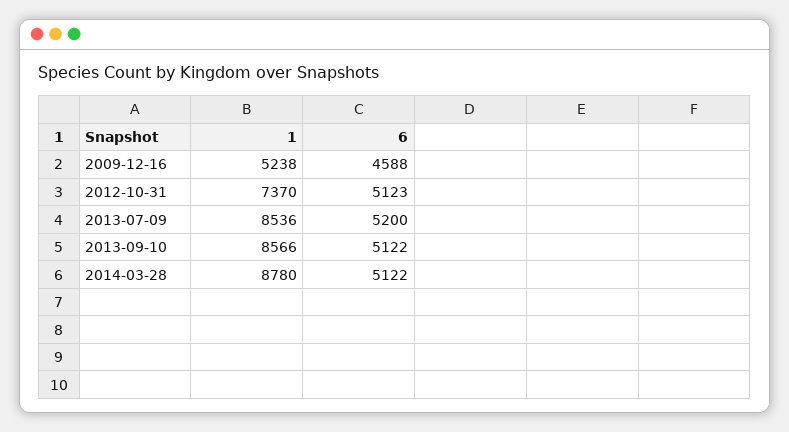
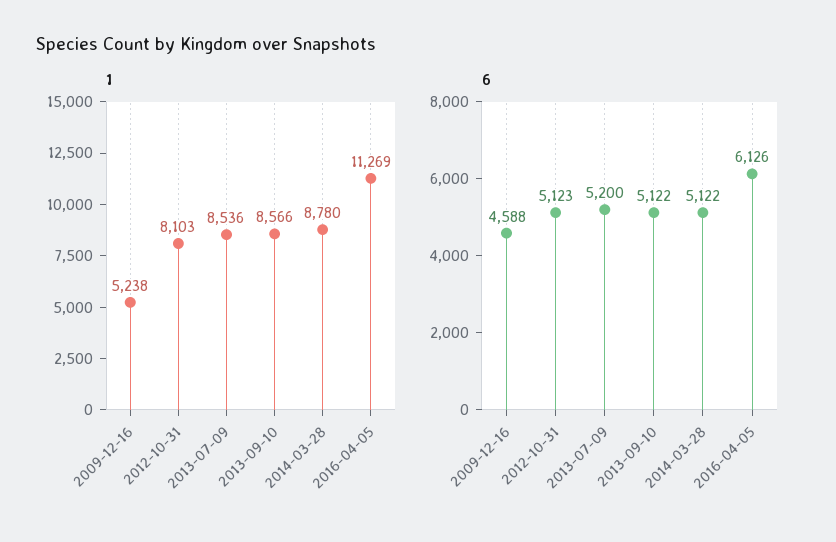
1, 2012-10-31: 7370 -> 8103
1, 2016-04-05: none -> 11269
6, 2016-04-05: none -> 6126

